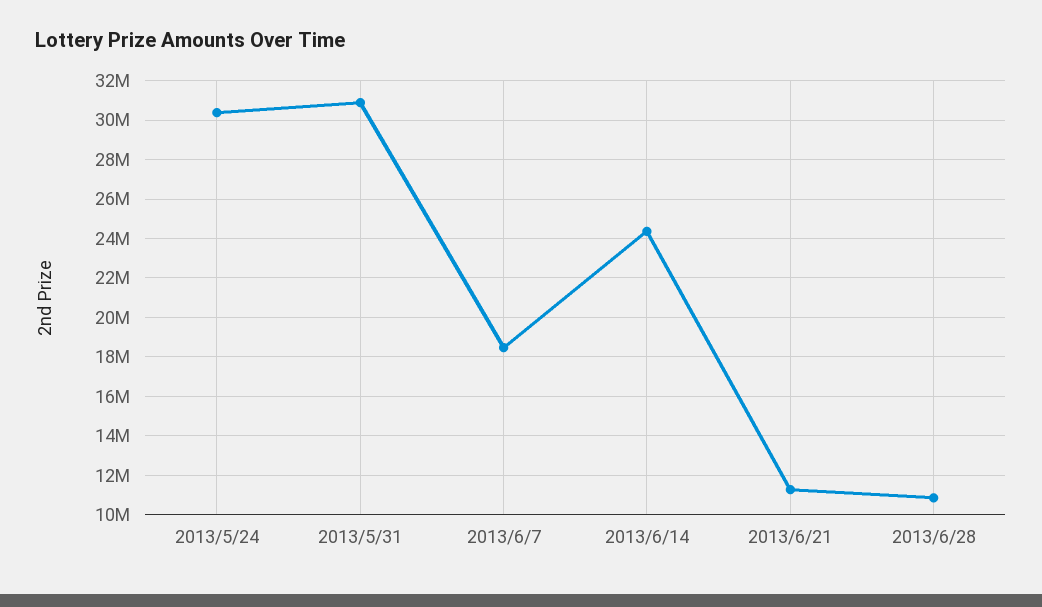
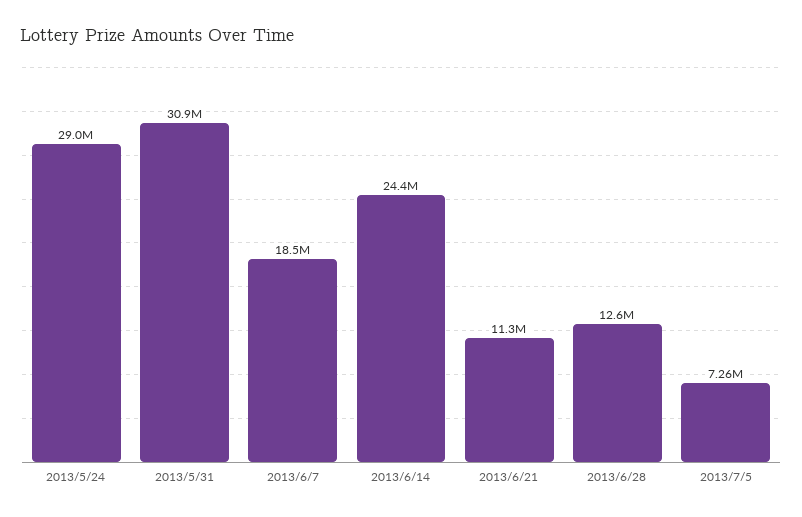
2013/5/24: 30500000 -> 29000000
2013/6/28: 11000000 -> 12600000
2013/7/5: none -> 7260000

